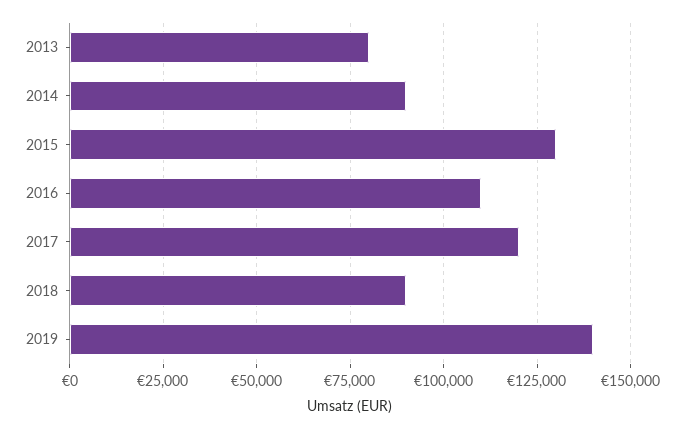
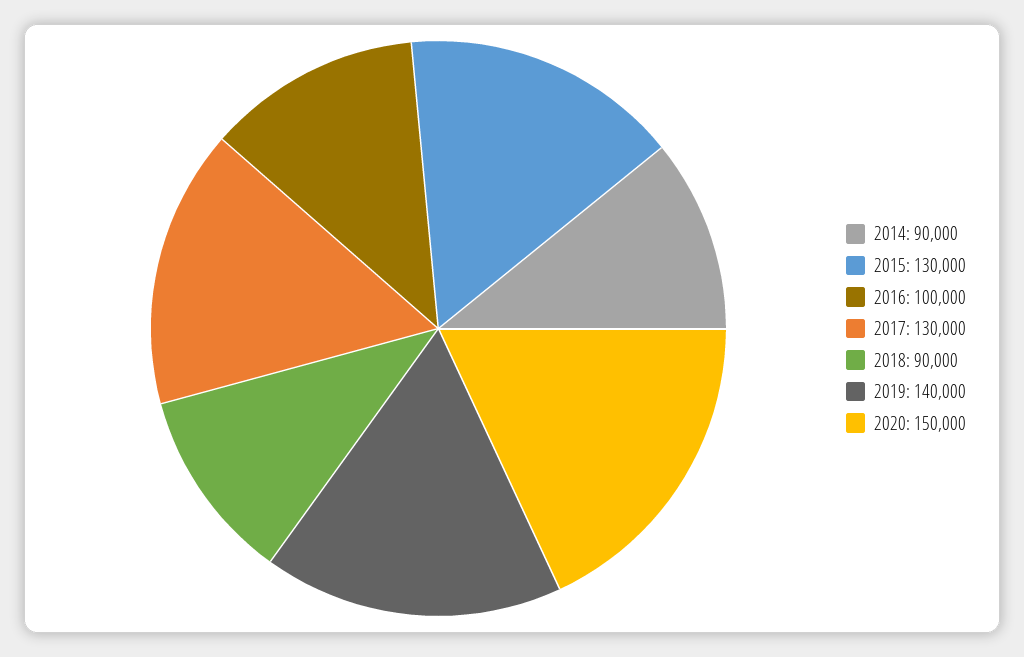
2013: 80000 -> none
2016: 110000 -> 100000
2017: 120000 -> 130000
2020: none -> 150000

